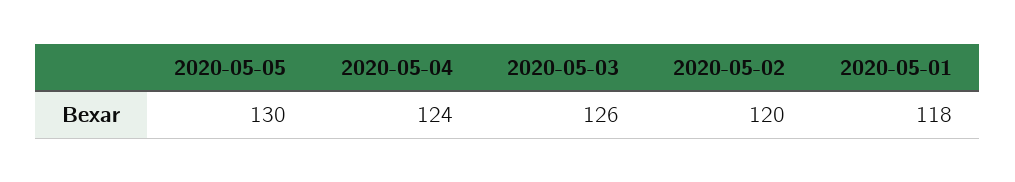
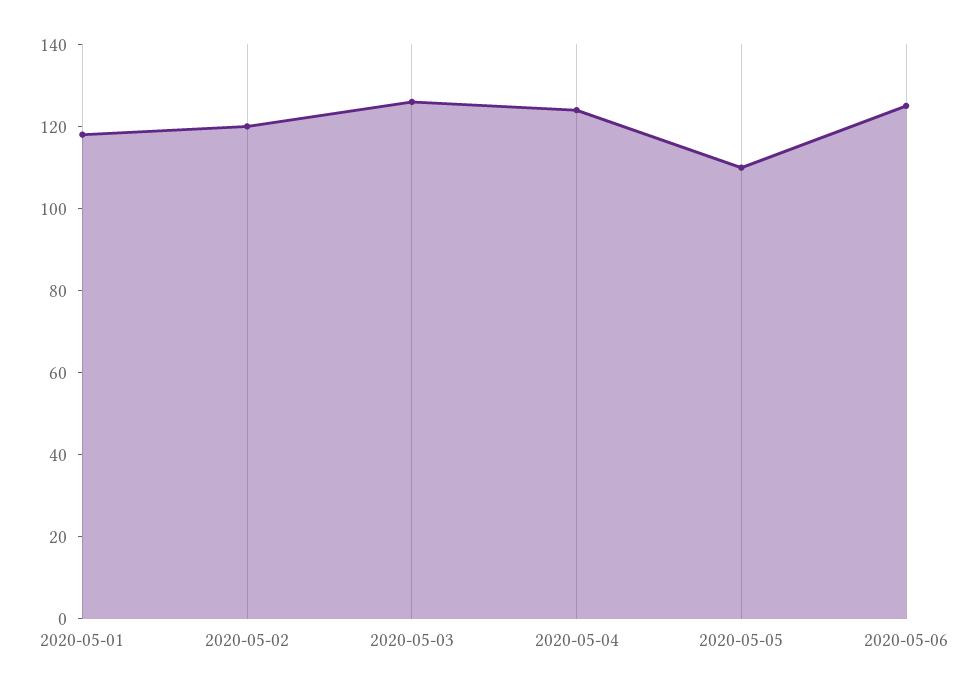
2020-05-05: 130 -> 110
2020-05-06: none -> 125

